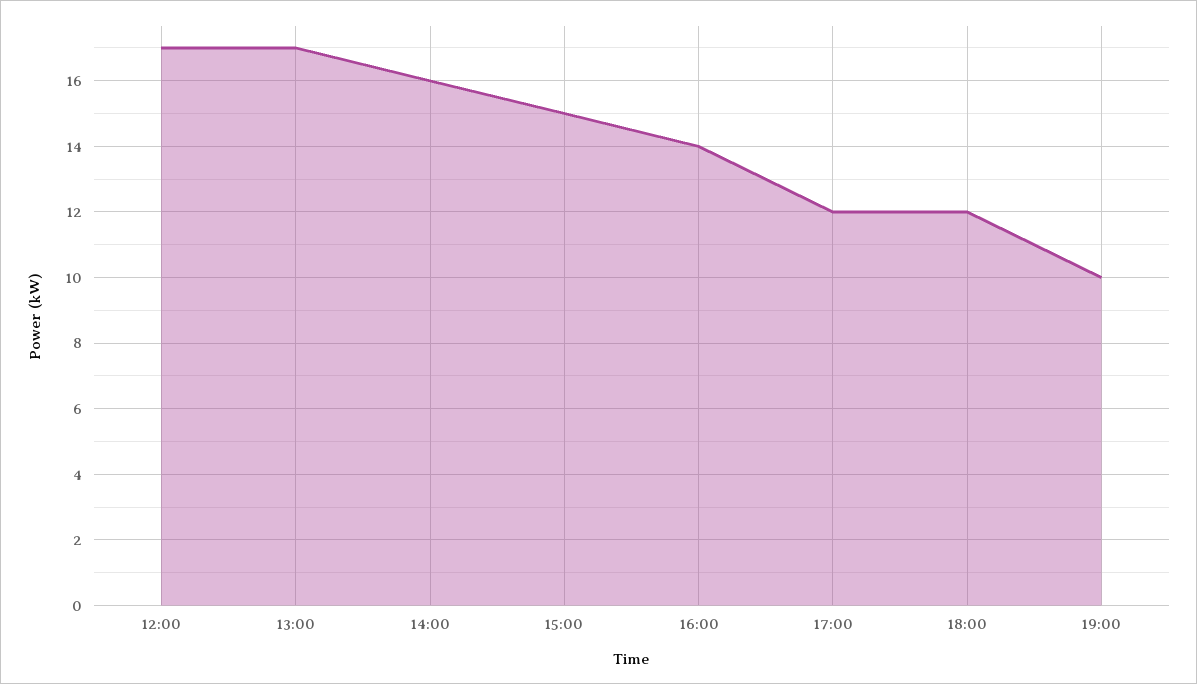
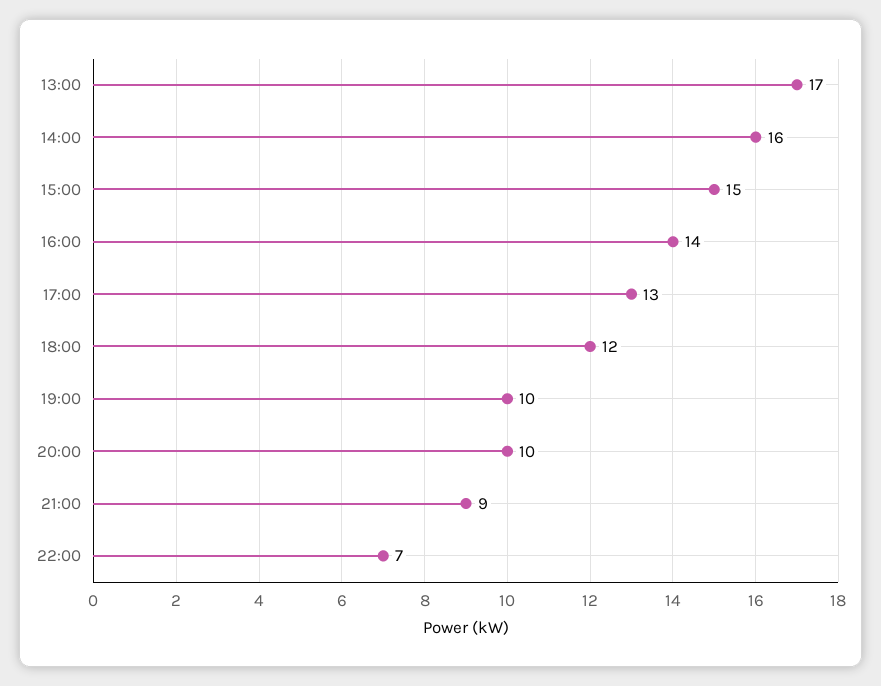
12:00: 17 -> none
17:00: 12 -> 13
20:00: none -> 10
21:00: none -> 9
22:00: none -> 7

